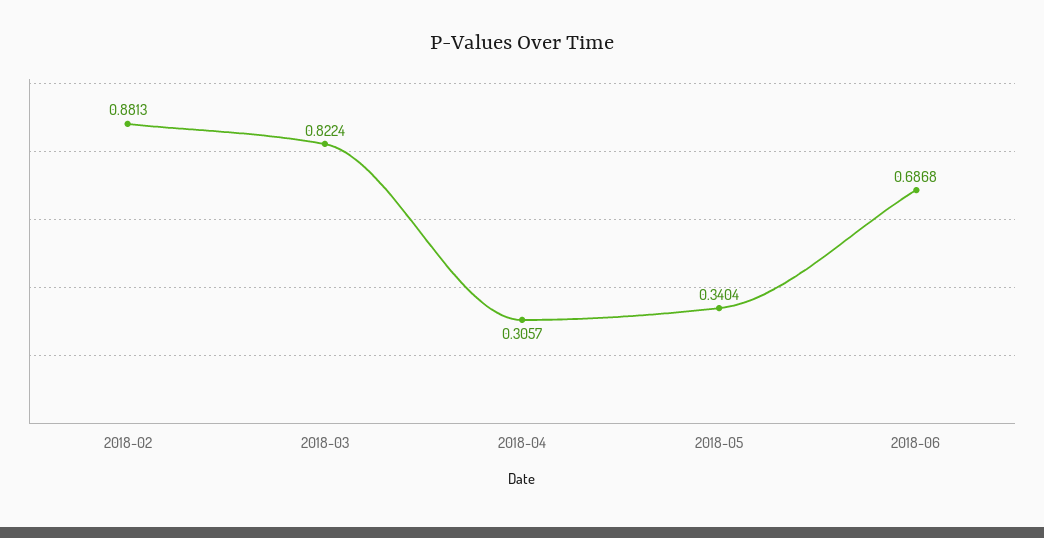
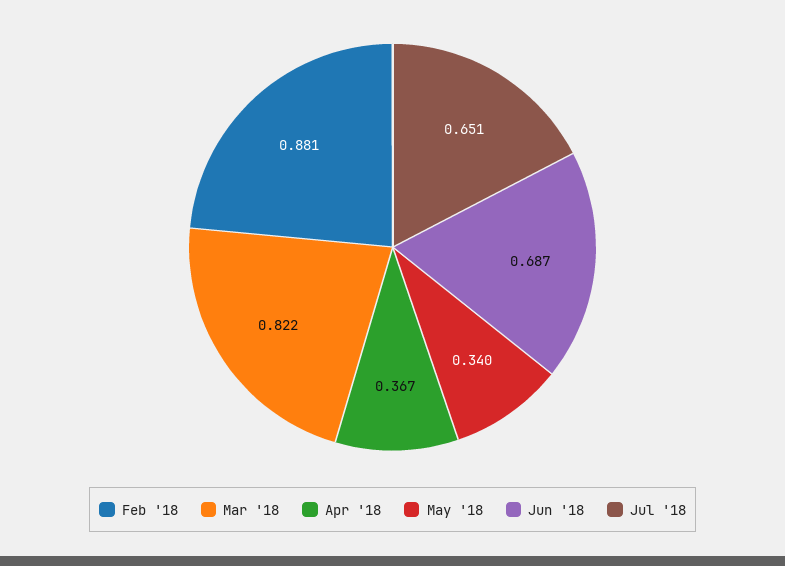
2018-04: 0.3057 -> 0.367
Jul '18: none -> 0.651

